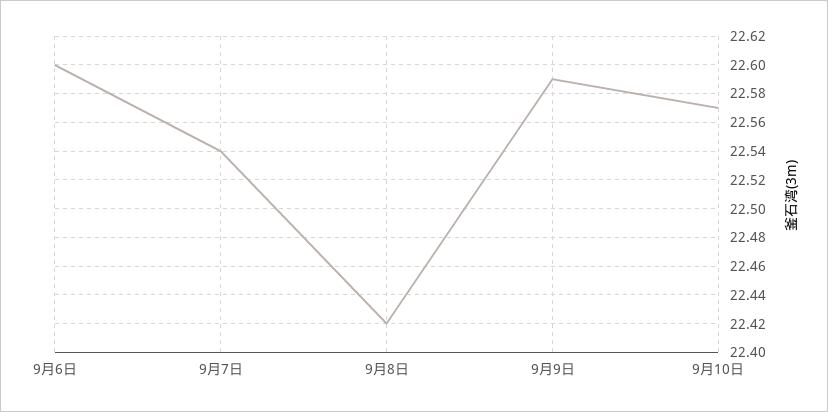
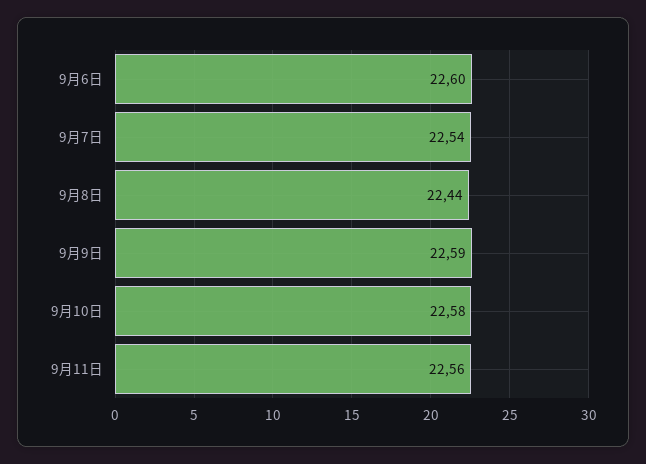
9月8日: 22.42 -> 22.44
9月10日: 22.57 -> 22.58
9月11日: none -> 22.56

